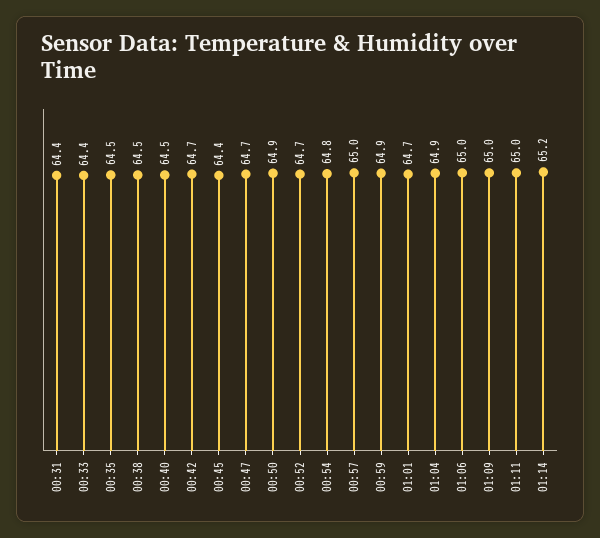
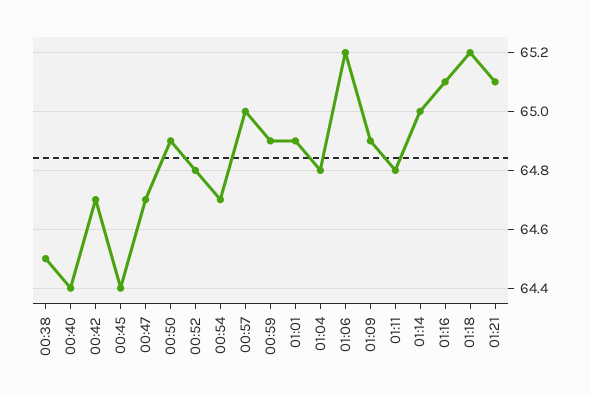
00:31: 64.4 -> none
00:33: 64.4 -> none
00:35: 64.5 -> none
00:40: 64.5 -> 64.4
00:52: 64.7 -> 64.8
00:54: 64.8 -> 64.7
01:01: 64.7 -> 64.9
01:04: 64.9 -> 64.8
01:06: 65 -> 65.2
01:09: 65 -> 64.9
01:11: 65 -> 64.8
01:14: 65.2 -> 65
01:16: none -> 65.1
01:18: none -> 65.2
01:21: none -> 65.1

